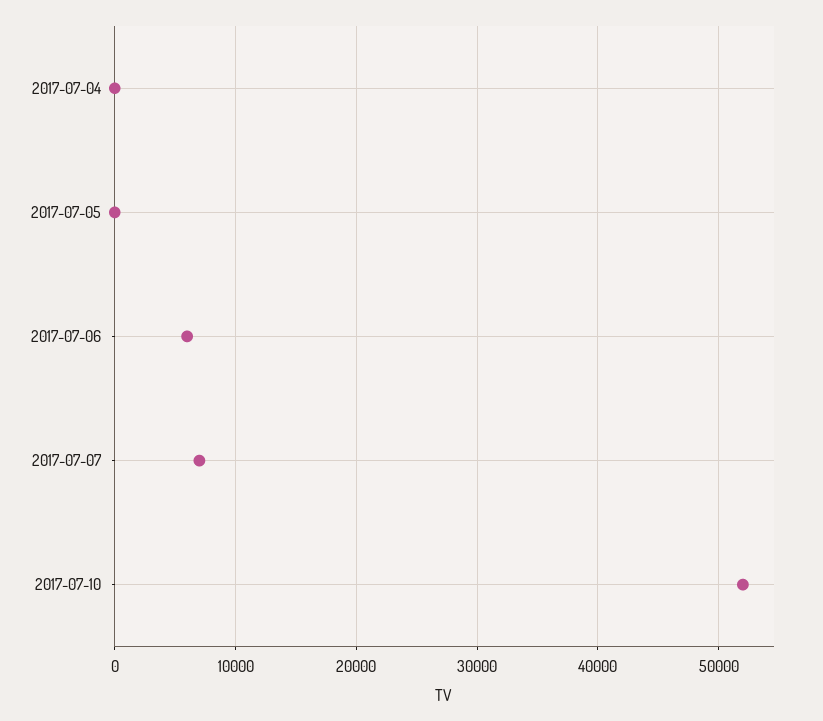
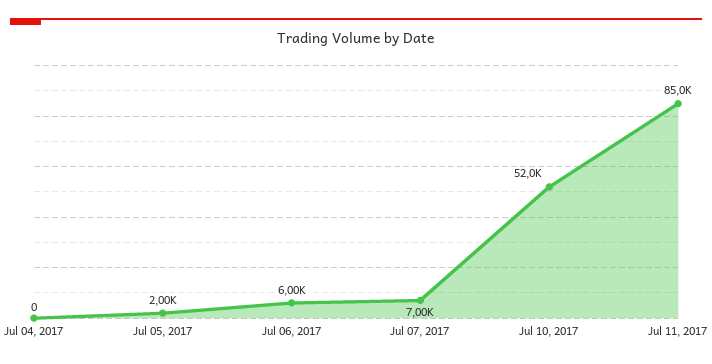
2017-07-05: 0 -> 2000
Jul 11, 2017: none -> 85000

